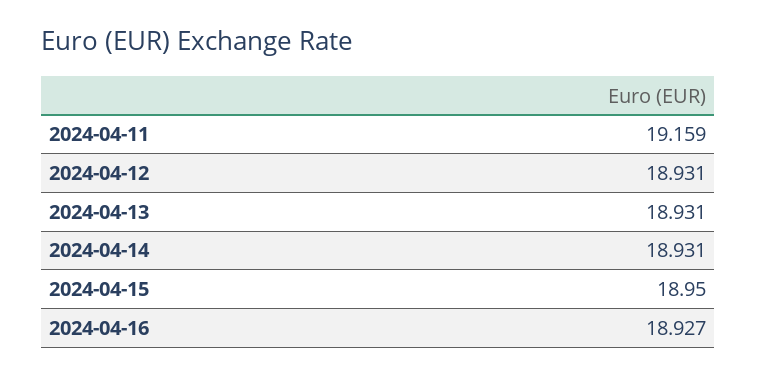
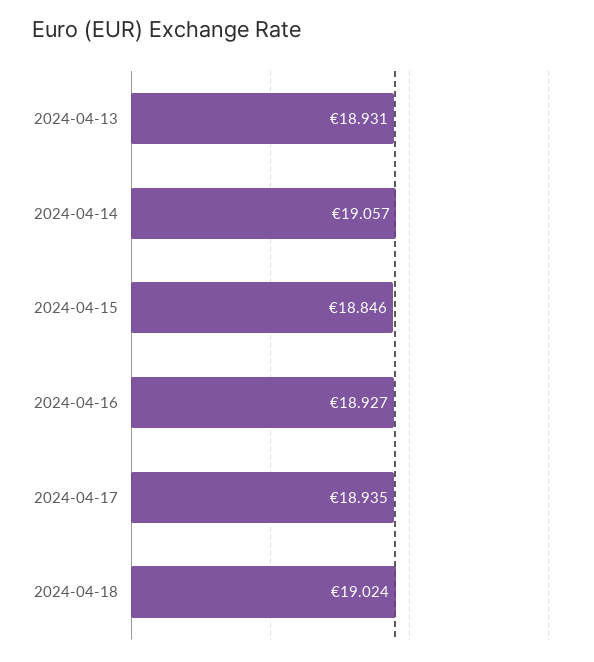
2024-04-11: 19.159 -> none
2024-04-12: 18.931 -> none
2024-04-14: 18.931 -> 19.057
2024-04-15: 18.95 -> 18.846
2024-04-17: none -> 18.935
2024-04-18: none -> 19.024

